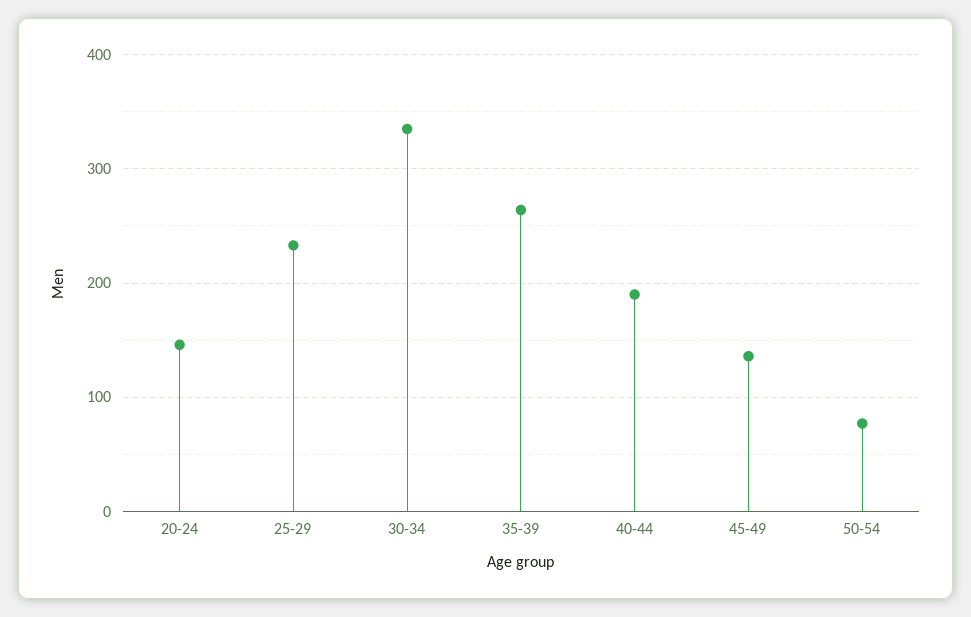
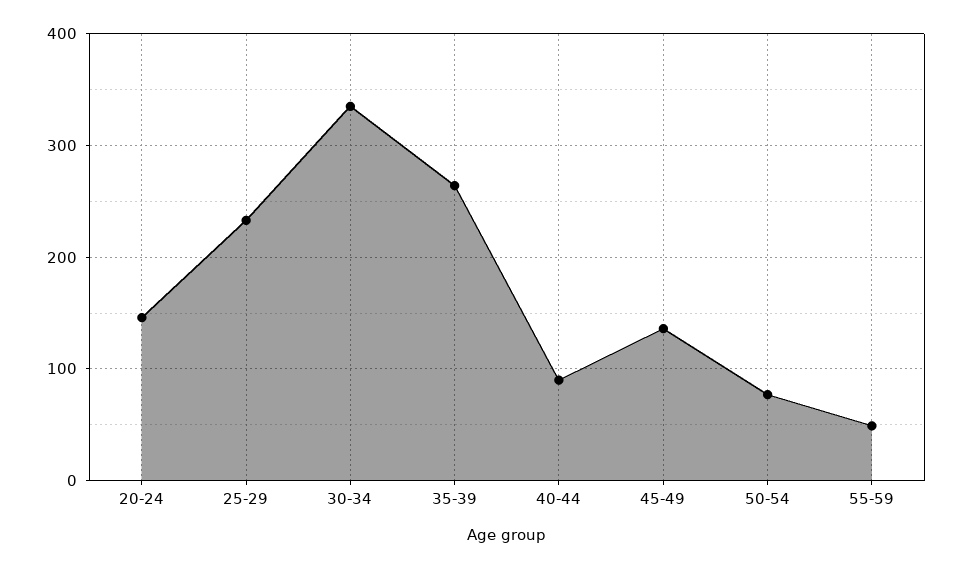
40-44: 190 -> 90
55-59: none -> 50

